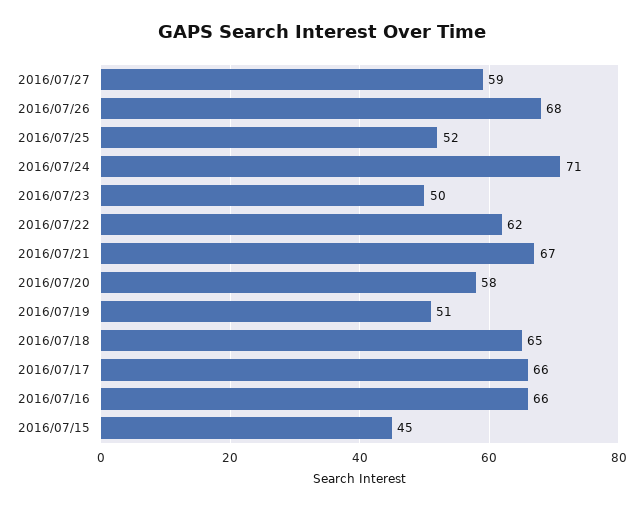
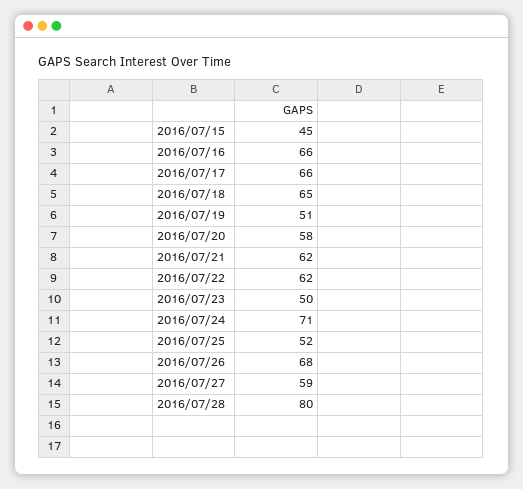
2016/07/21: 67 -> 62
2016/07/28: none -> 80

